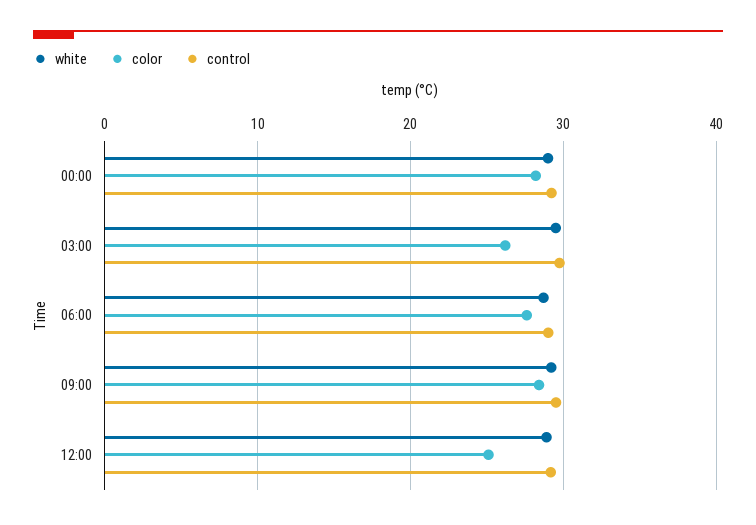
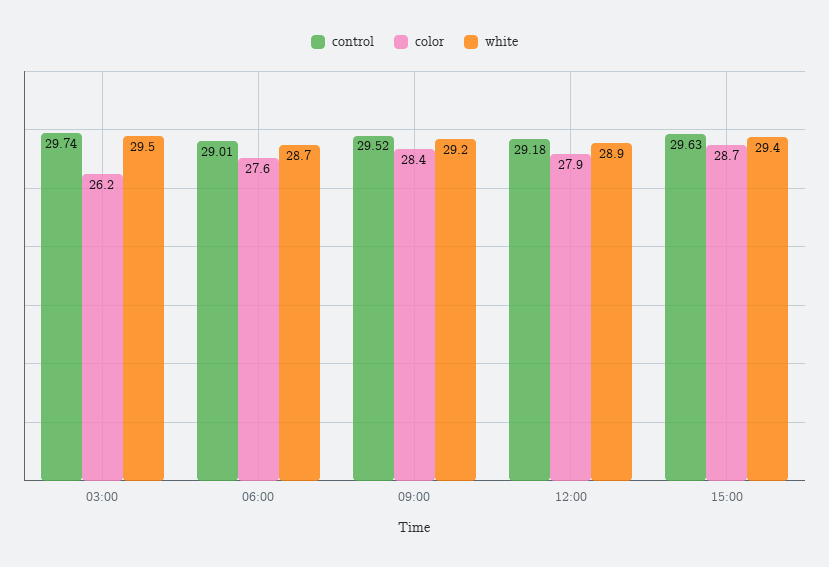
white, 00:00: 29 -> none
color, 00:00: 28 -> none
control, 00:00: 29 -> none
color, 12:00: 25 -> 27.9
control, 15:00: none -> 29.63
color, 15:00: none -> 28.7
white, 15:00: none -> 29.4

